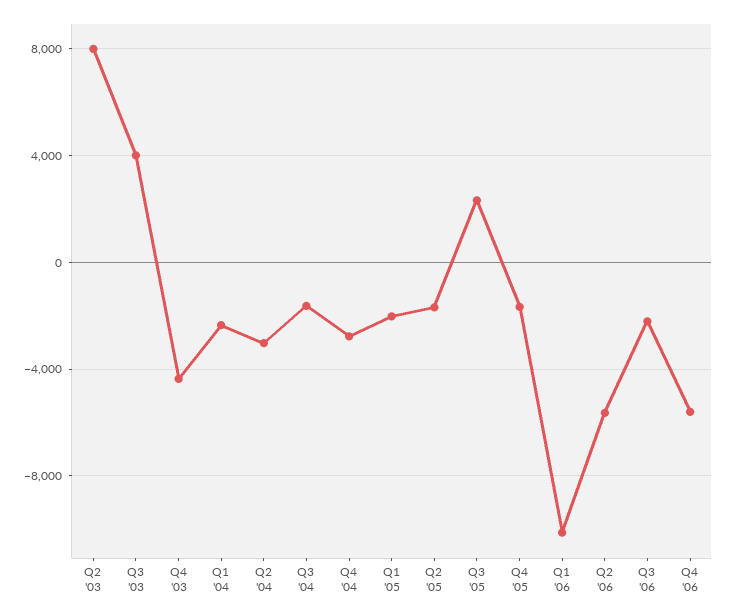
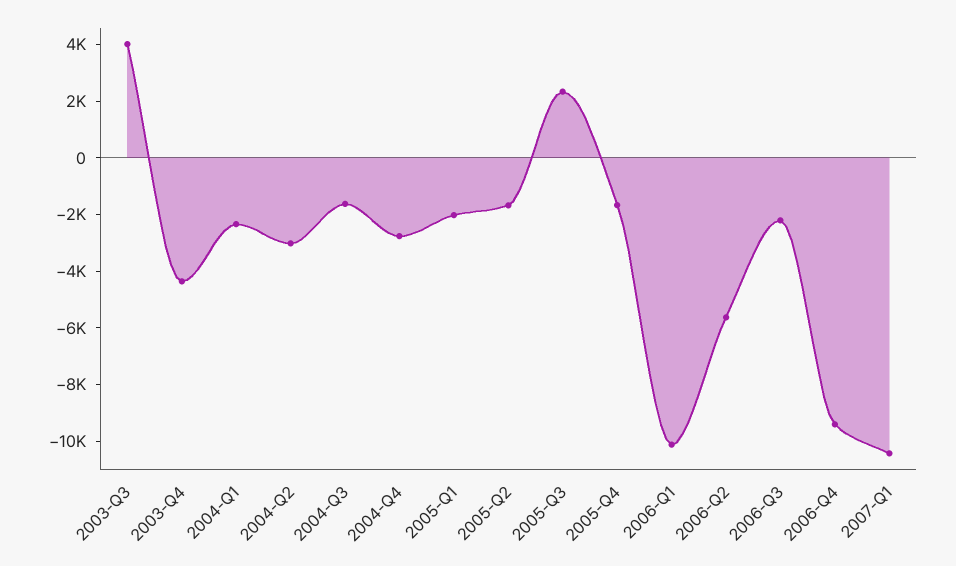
Q2 '03: 8000 -> none
Q4 '06: -5500 -> -9500
2007-Q1: none -> -10500

